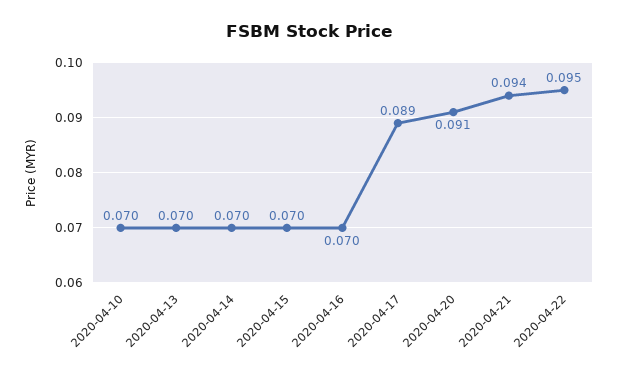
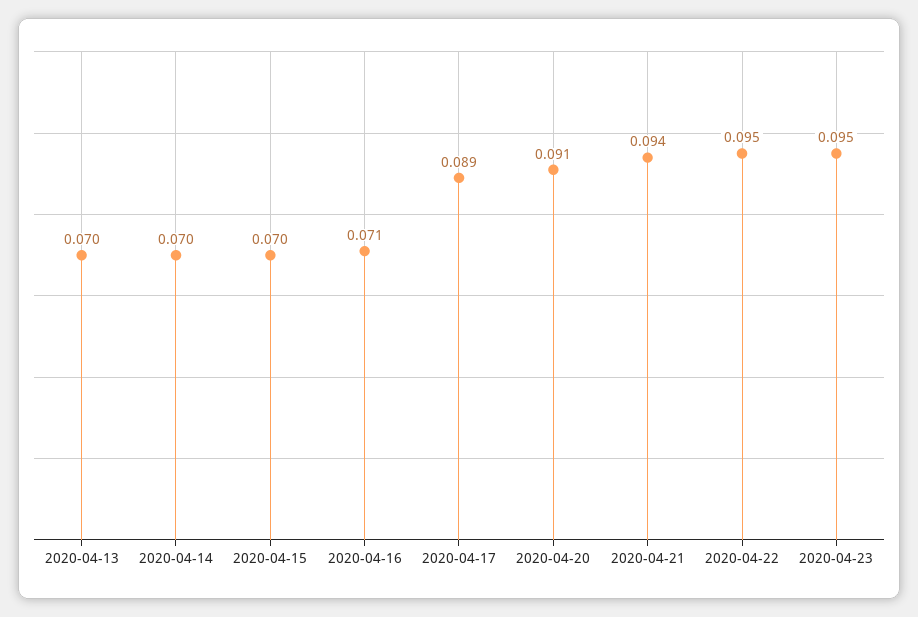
2020-04-10: 0.07 -> none
2020-04-16: 0.07 -> 0.071
2020-04-23: none -> 0.095

